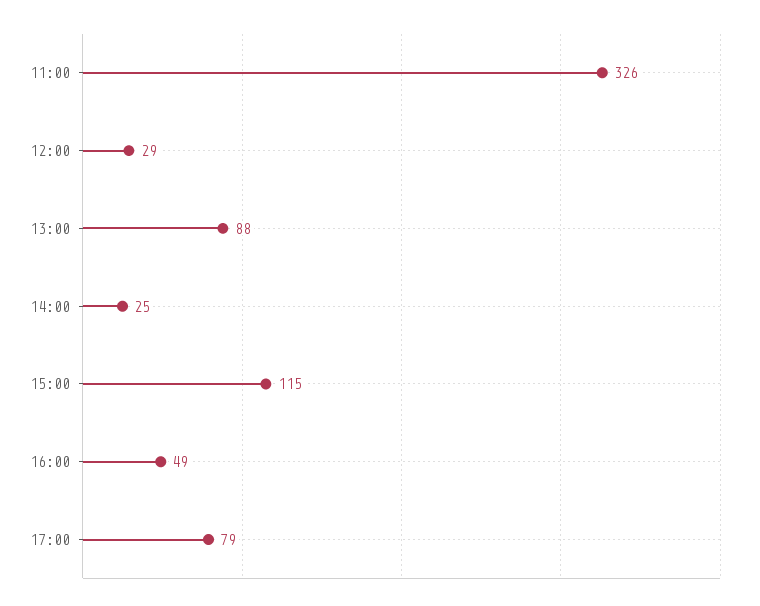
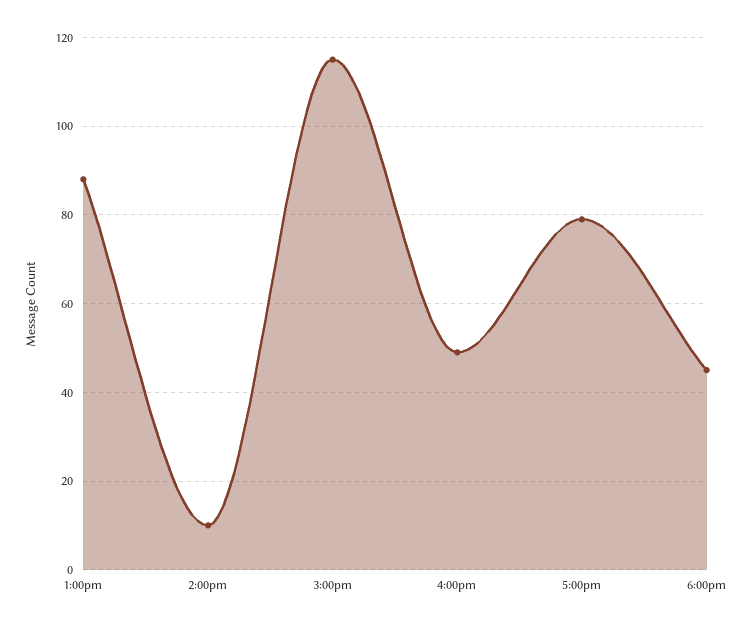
11:00: 326 -> none
12:00: 29 -> none
14:00: 25 -> 10
6:00pm: none -> 45

